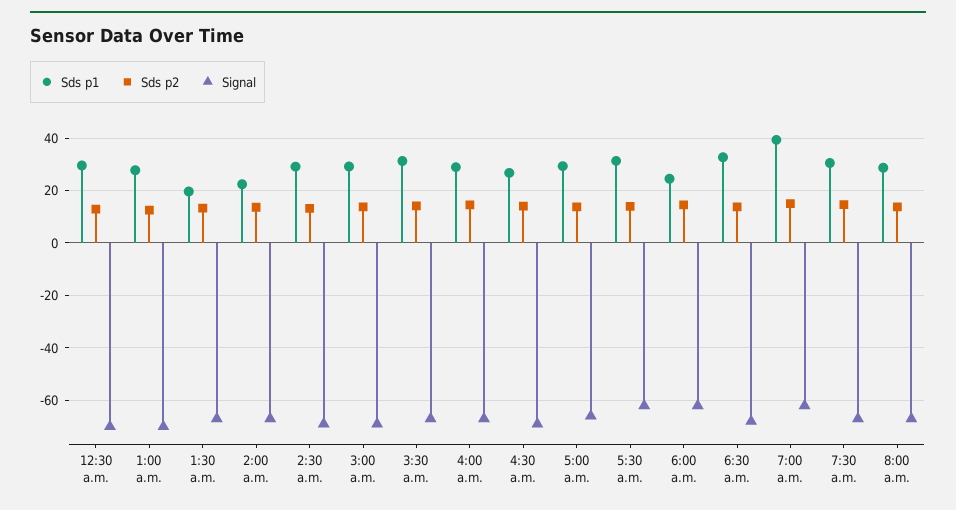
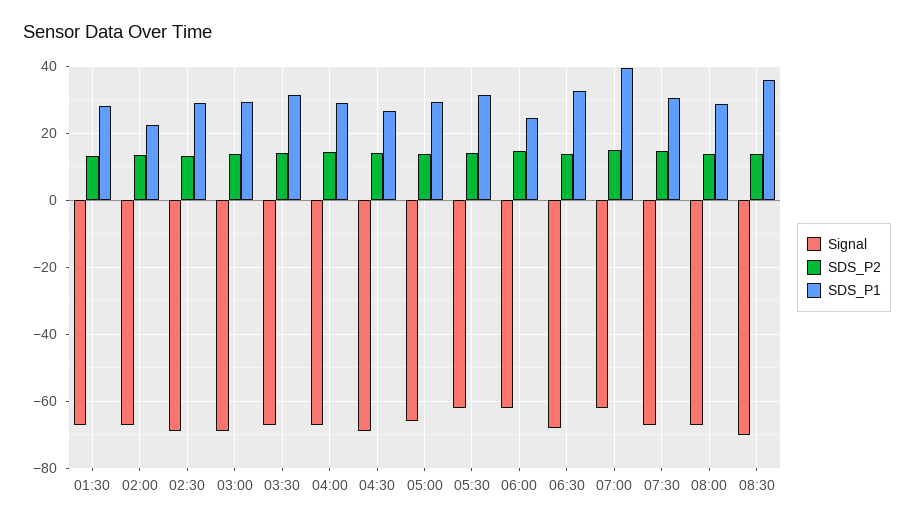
Sds p1, 12:30 a.m.: 30 -> none
Sds p2, 12:30 a.m.: 12.5 -> none
Signal, 12:30 a.m.: -70 -> none
Sds p1, 1:00 a.m.: 27.5 -> none
Sds p2, 1:00 a.m.: 12.5 -> none
Signal, 1:00 a.m.: -70 -> none
Sds p1, 1:30 a.m.: 20 -> 28
Signal, 08:30: none -> -70
Sds p2, 08:30: none -> 14
Sds p1, 08:30: none -> 36

